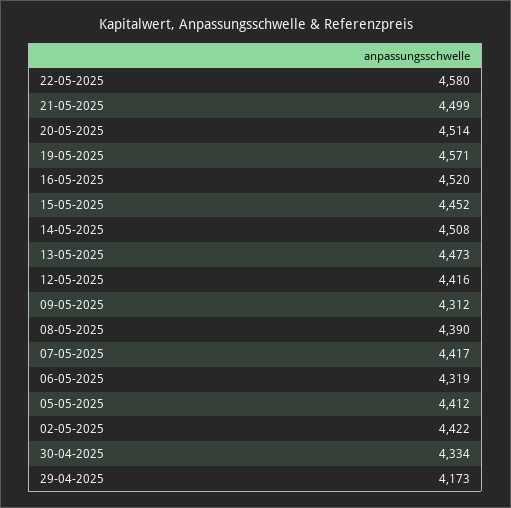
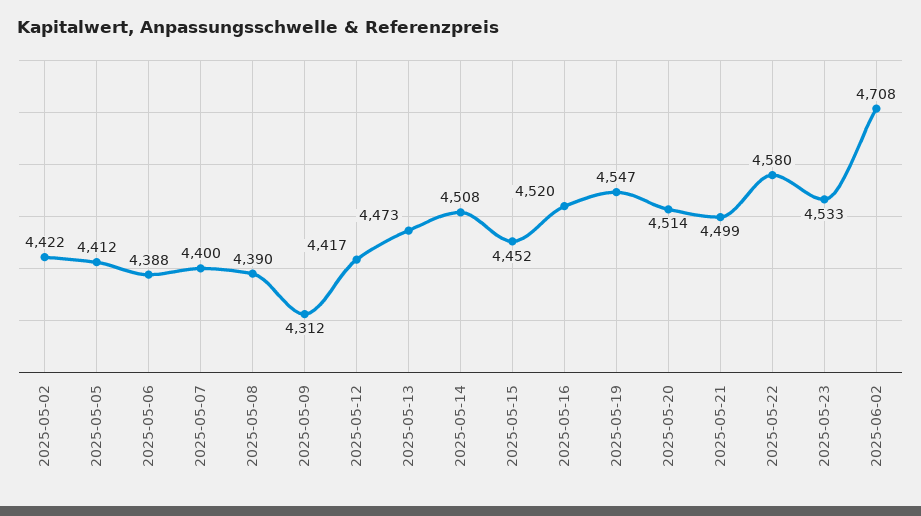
19-05-2025: 4571 -> 4547
12-05-2025: 4416 -> 4417
07-05-2025: 4417 -> 4400
06-05-2025: 4319 -> 4388
30-04-2025: 4334 -> none
29-04-2025: 4173 -> none
2025-05-23: none -> 4533
2025-06-02: none -> 4708

